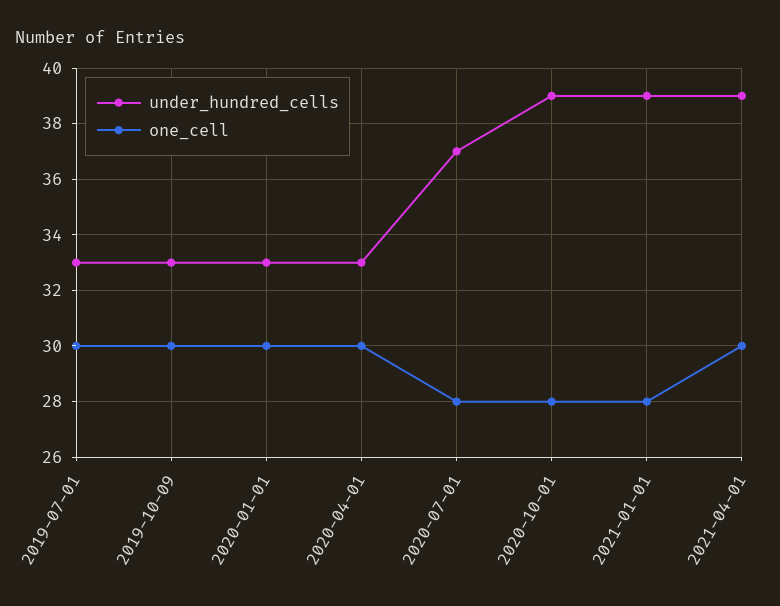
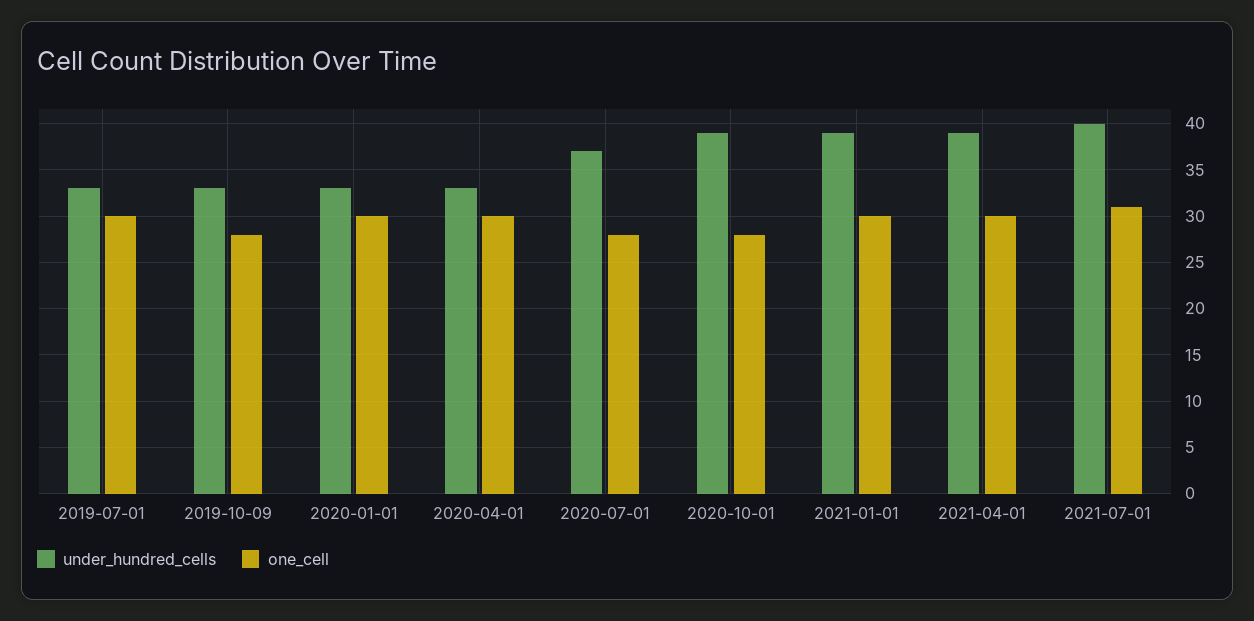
one_cell, 2019-10-09: 30 -> 28
one_cell, 2021-01-01: 28 -> 30
under_hundred_cells, 2021-07-01: none -> 40
one_cell, 2021-07-01: none -> 31

